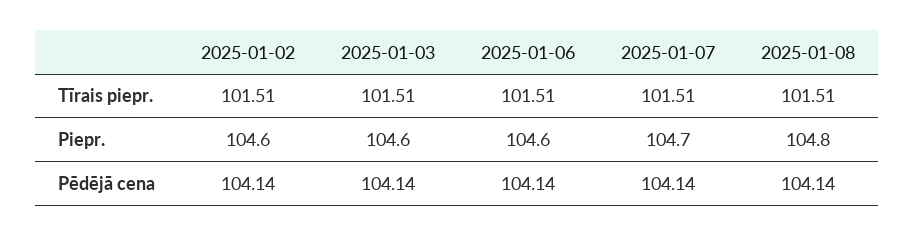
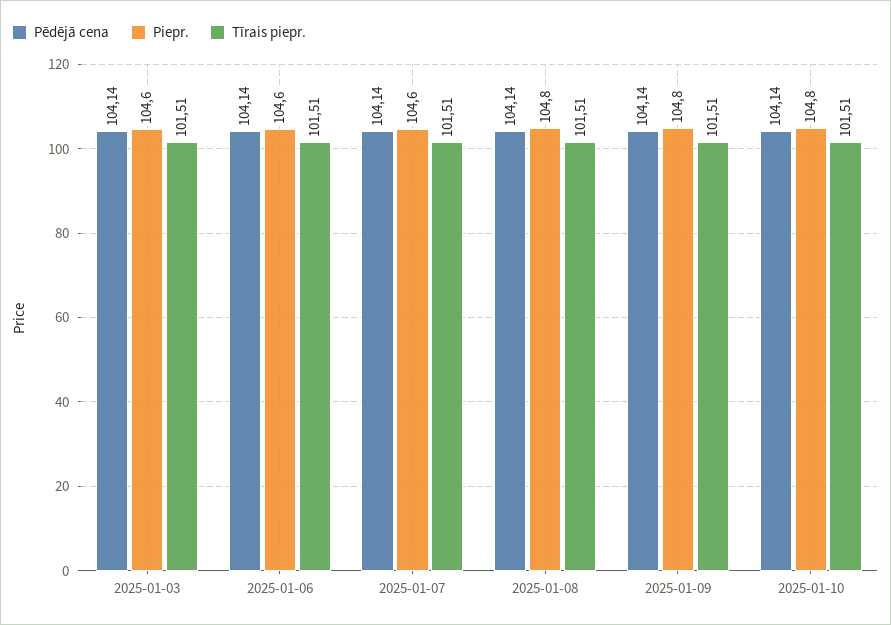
Tīrais piepr., 2025-01-02: 101.51 -> none
Piepr., 2025-01-02: 104.6 -> none
Piepr., 2025-01-07: 104.7 -> 104.6
Pēdējā cena, 2025-01-02: 104.14 -> none
Pēdējā cena, 2025-01-09: none -> 104.14
Piepr., 2025-01-09: none -> 104.8
Tīrais piepr., 2025-01-09: none -> 101.51
Pēdējā cena, 2025-01-10: none -> 104.14
Piepr., 2025-01-10: none -> 104.8
Tīrais piepr., 2025-01-10: none -> 101.51

